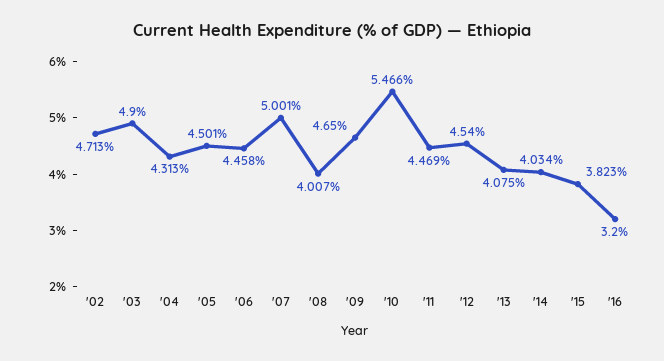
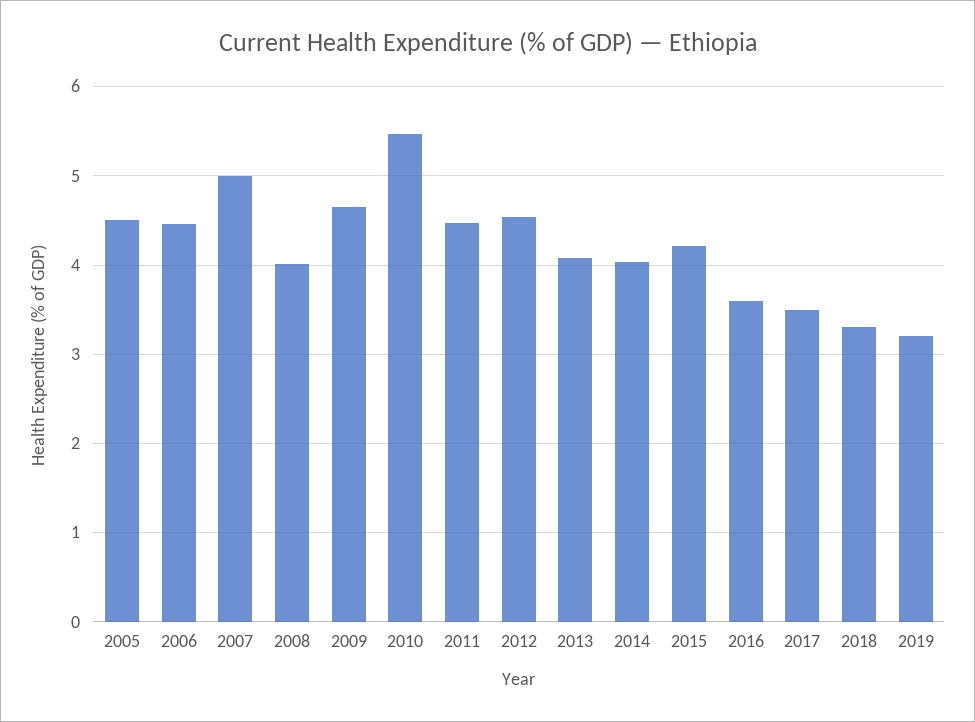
'02: 4.713 -> none
'03: 4.9 -> none
'04: 4.313 -> none
'15: 3.823 -> 4.2
'16: 3.2 -> 3.6
2017: none -> 3.5
2018: none -> 3.3
2019: none -> 3.2

